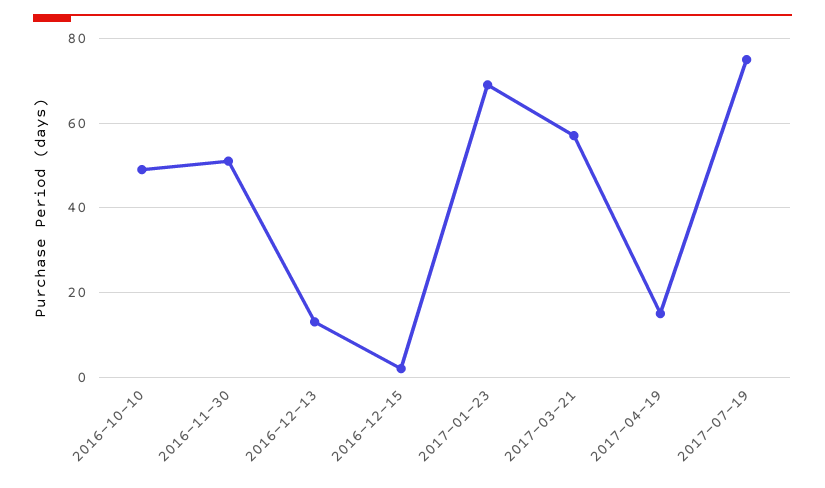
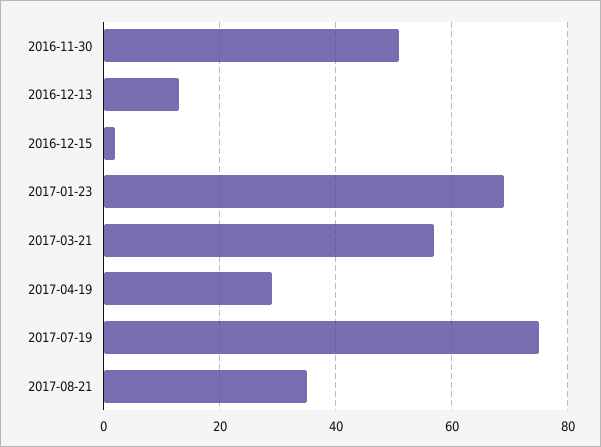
2016-10-10: 50 -> none
2017-04-19: 15 -> 30
2017-08-21: none -> 35

